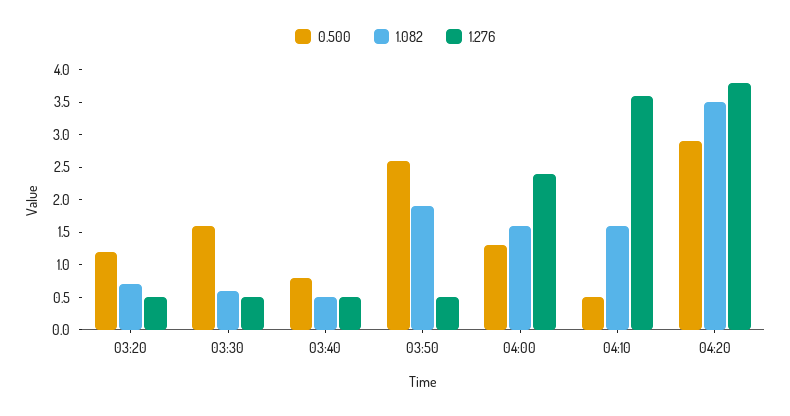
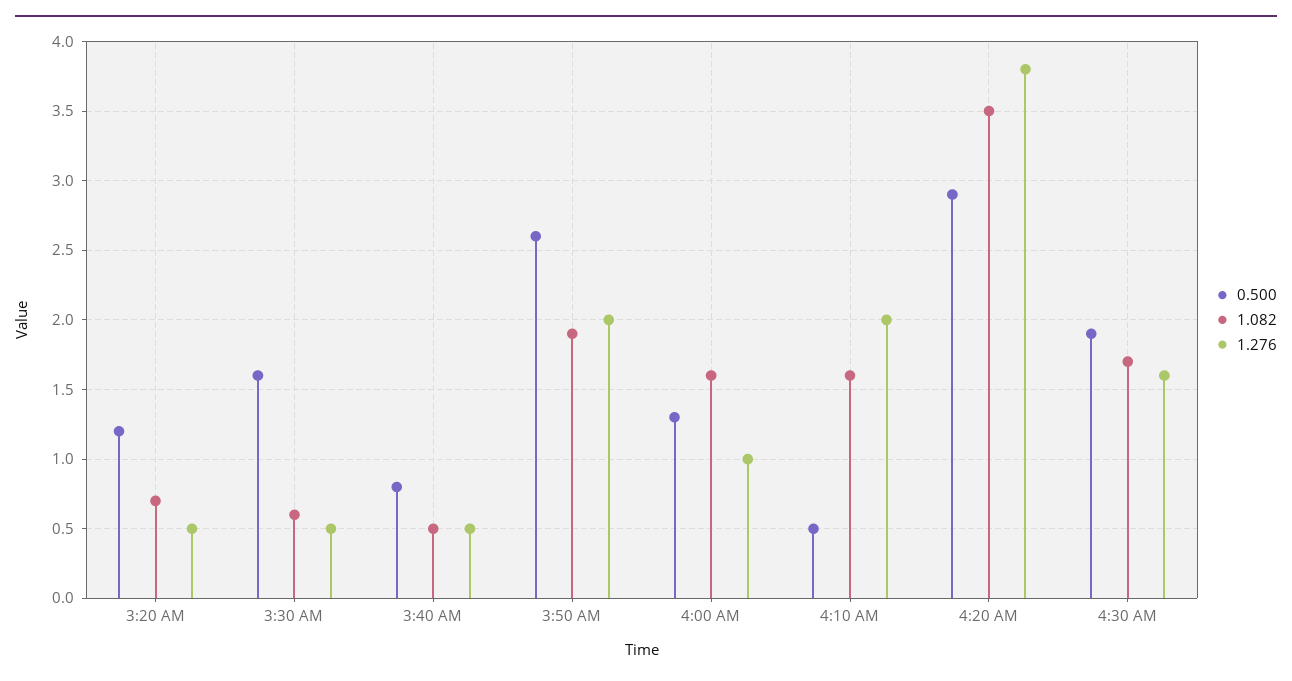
1.276, 03:50: 0.5 -> 2
1.276, 04:00: 2.5 -> 1
1.276, 04:10: 3.5 -> 2
0.500, 4:30 AM: none -> 1.9
1.082, 4:30 AM: none -> 1.7
1.276, 4:30 AM: none -> 1.6

